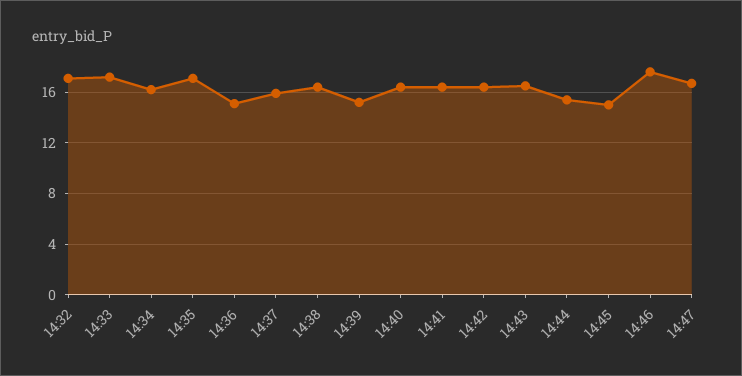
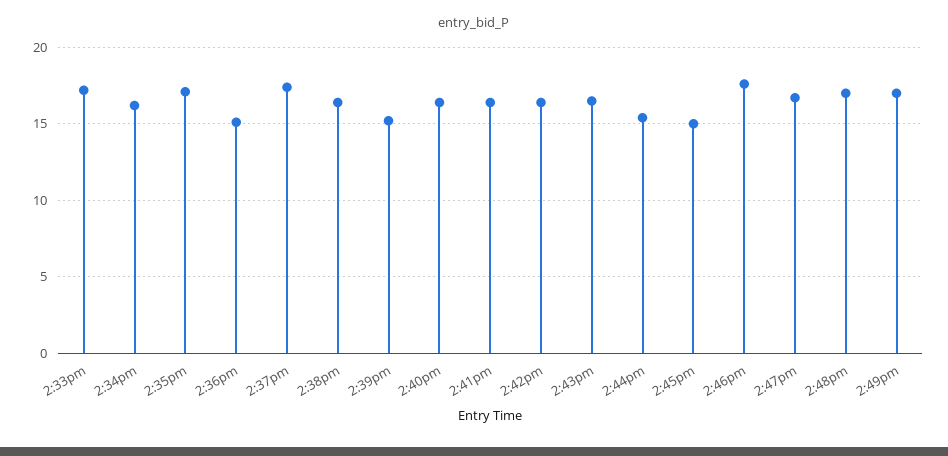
14:32: 17 -> none
14:37: 16 -> 17.5
2:48pm: none -> 17
2:49pm: none -> 17

